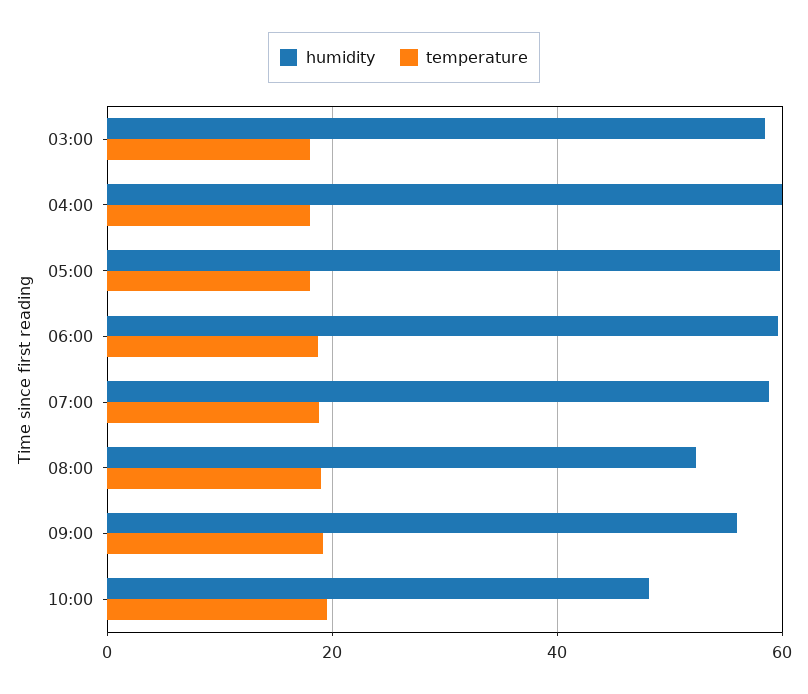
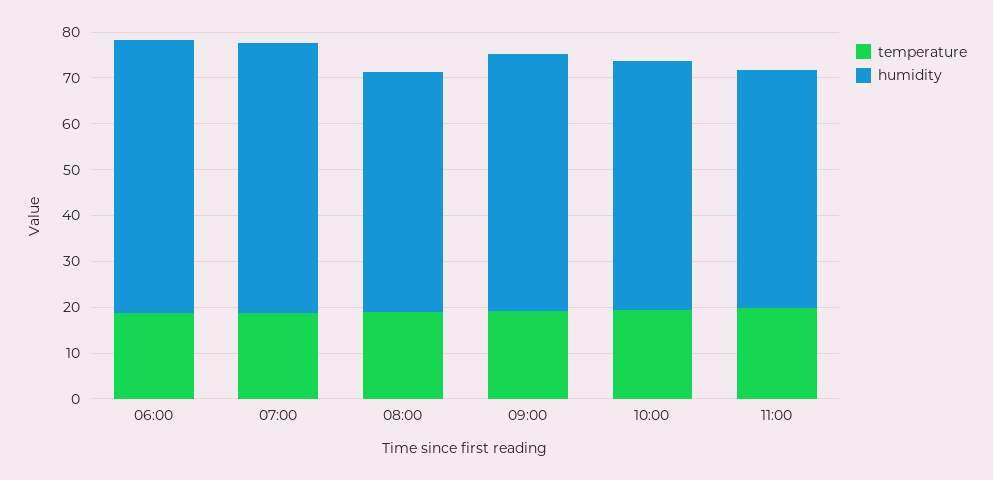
humidity, 03:00: 58 -> none
temperature, 03:00: 18 -> none
humidity, 04:00: 60 -> none
temperature, 04:00: 18 -> none
humidity, 05:00: 60 -> none
temperature, 05:00: 18 -> none
humidity, 10:00: 48 -> 54
temperature, 11:00: none -> 20
humidity, 11:00: none -> 52

